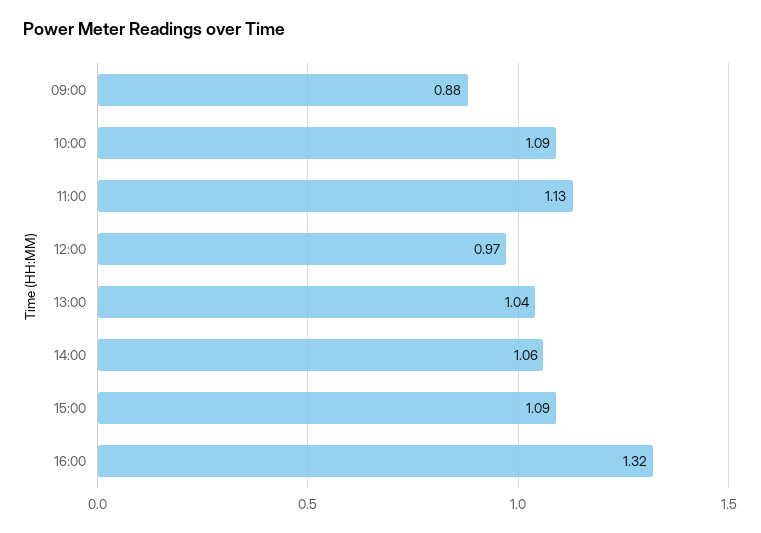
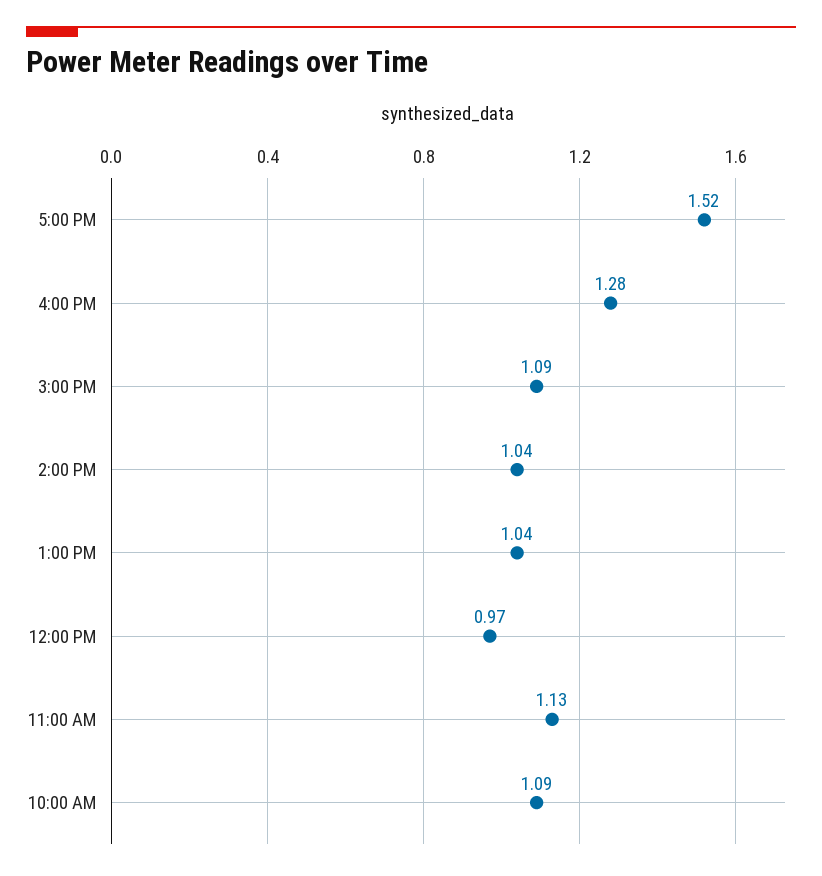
09:00: 0.88 -> none
14:00: 1.06 -> 1.04
16:00: 1.32 -> 1.28
5:00 PM: none -> 1.52

